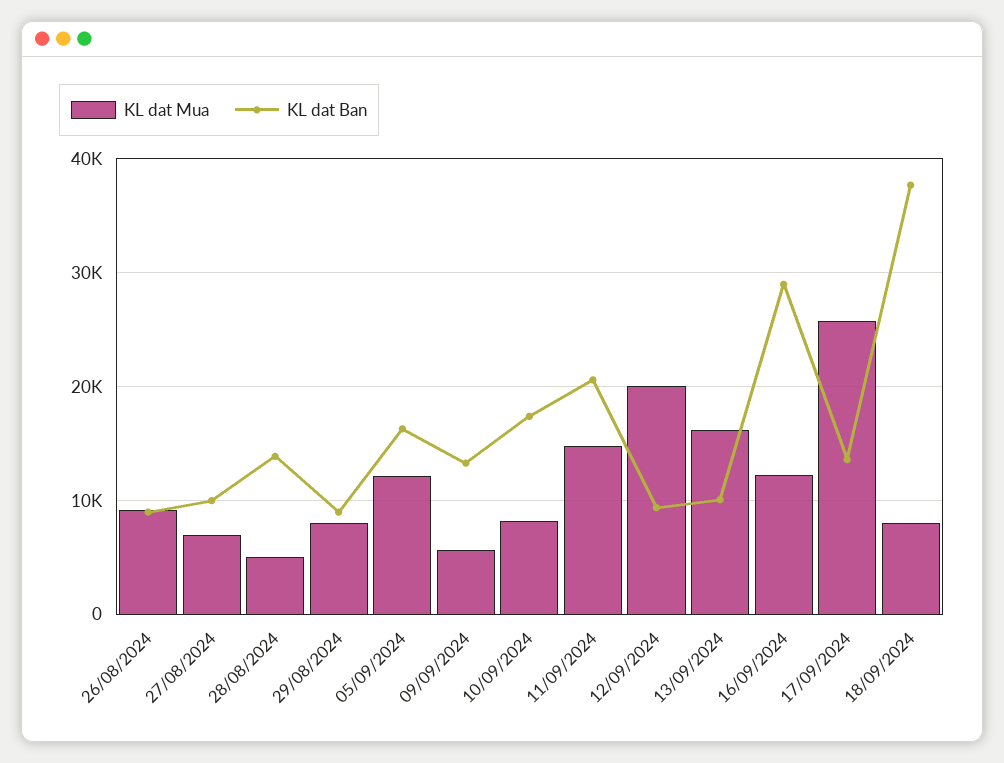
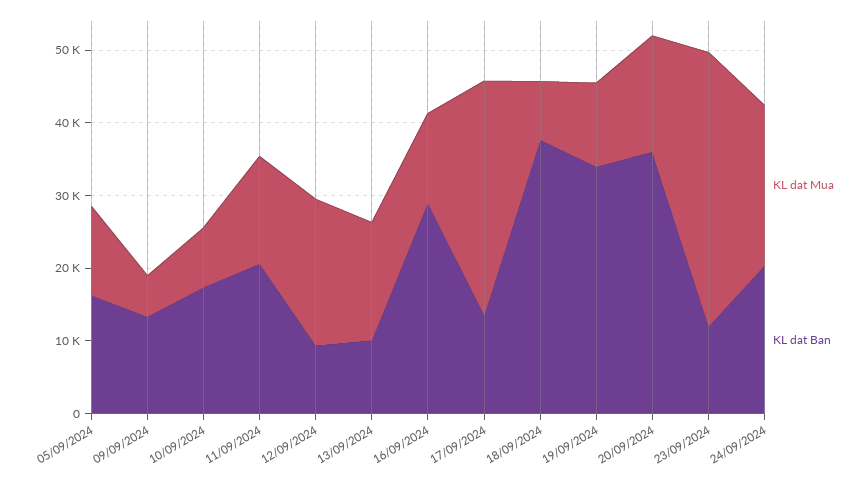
KL dat Mua, 26/08/2024: 9000 -> none
KL dat Ban, 26/08/2024: 9000 -> none
KL dat Mua, 27/08/2024: 7000 -> none
KL dat Ban, 27/08/2024: 10000 -> none
KL dat Mua, 28/08/2024: 5000 -> none
KL dat Ban, 28/08/2024: 14000 -> none
KL dat Mua, 29/08/2024: 8000 -> none
KL dat Ban, 29/08/2024: 9000 -> none
KL dat Mua, 17/09/2024: 26000 -> 32000
KL dat Mua, 19/09/2024: none -> 12000
KL dat Ban, 19/09/2024: none -> 34000
KL dat Mua, 20/09/2024: none -> 16000
KL dat Ban, 20/09/2024: none -> 36000
KL dat Mua, 23/09/2024: none -> 38000
KL dat Ban, 23/09/2024: none -> 12000
KL dat Mua, 24/09/2024: none -> 22000
KL dat Ban, 24/09/2024: none -> 20000

